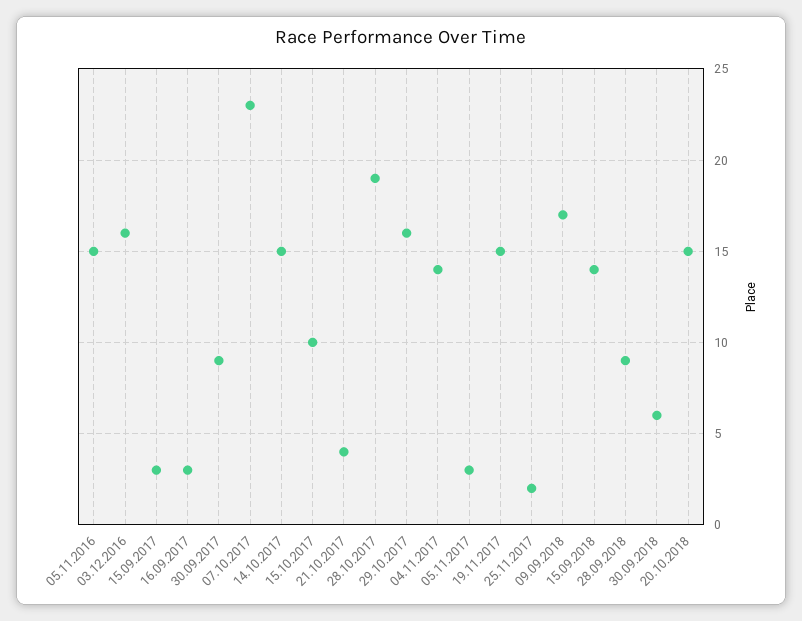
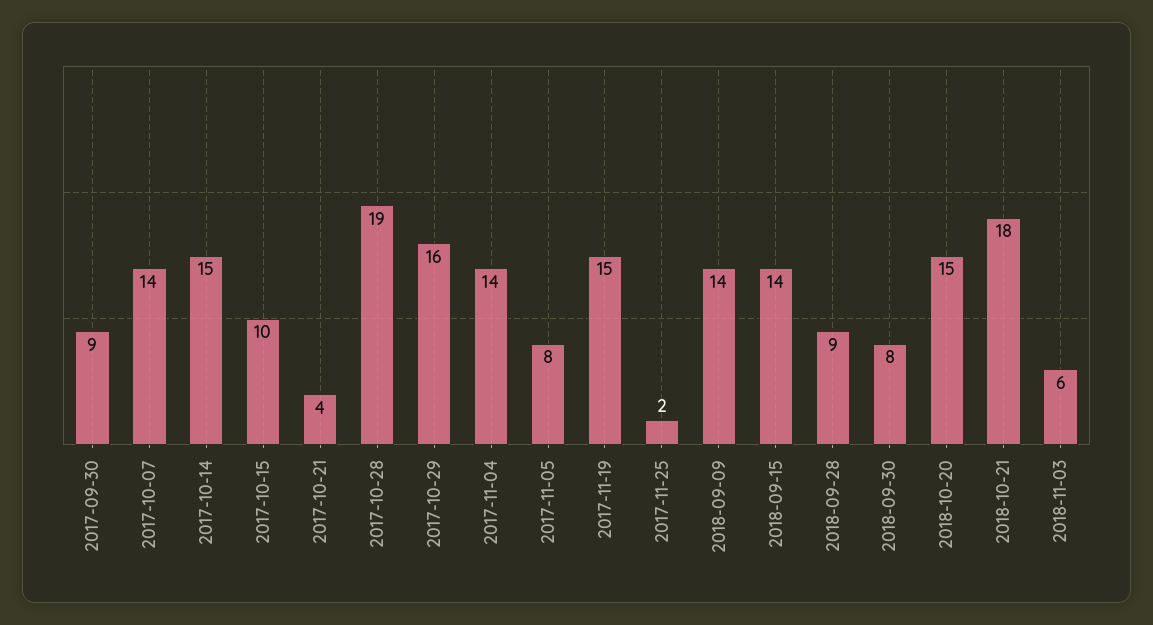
05.11.2016: 15 -> none
03.12.2016: 16 -> none
15.09.2017: 3 -> none
16.09.2017: 3 -> none
07.10.2017: 23 -> 14
05.11.2017: 3 -> 8
09.09.2018: 17 -> 14
30.09.2018: 6 -> 8
2018-10-21: none -> 18
2018-11-03: none -> 6

